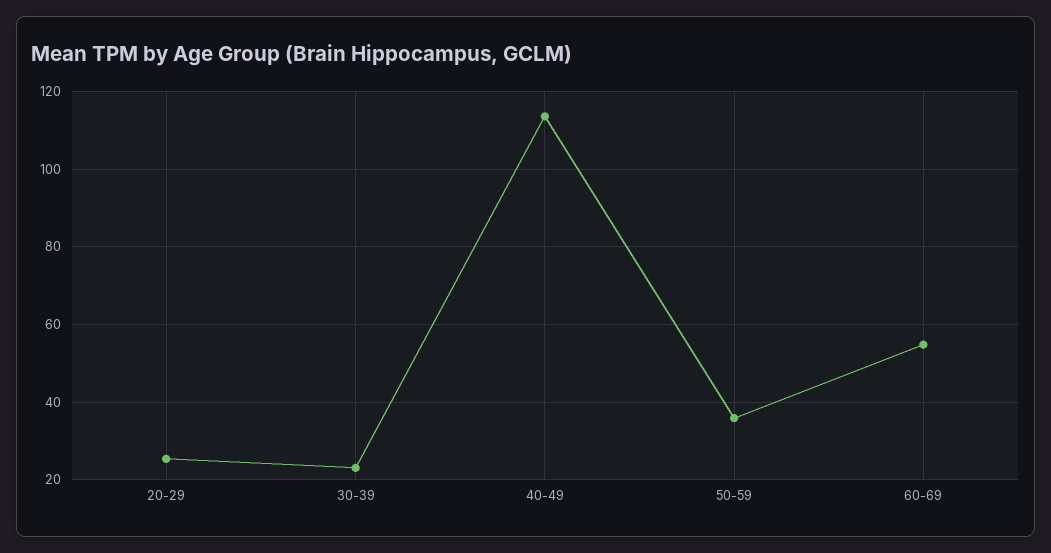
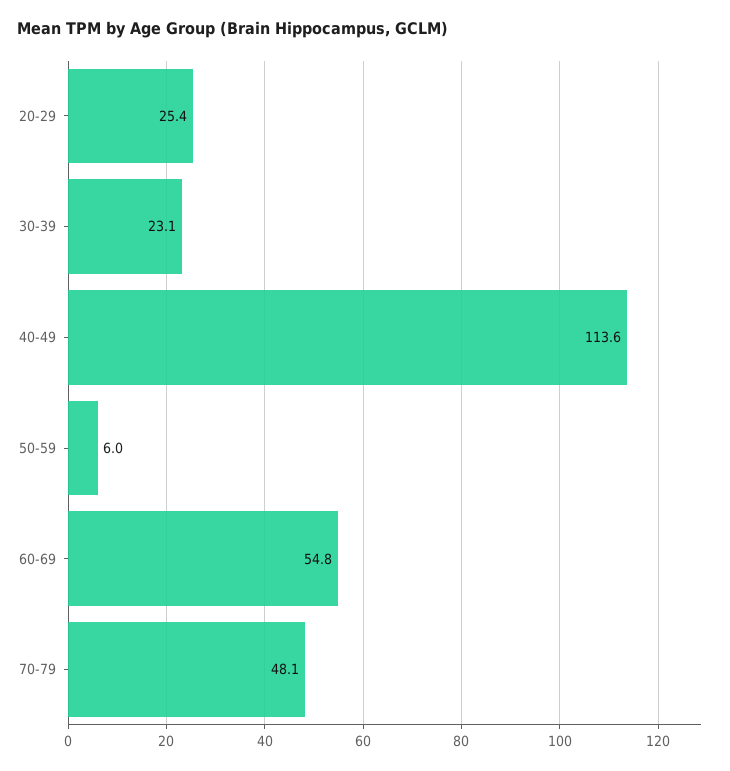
50-59: 36 -> 6
70-79: none -> 48.1

